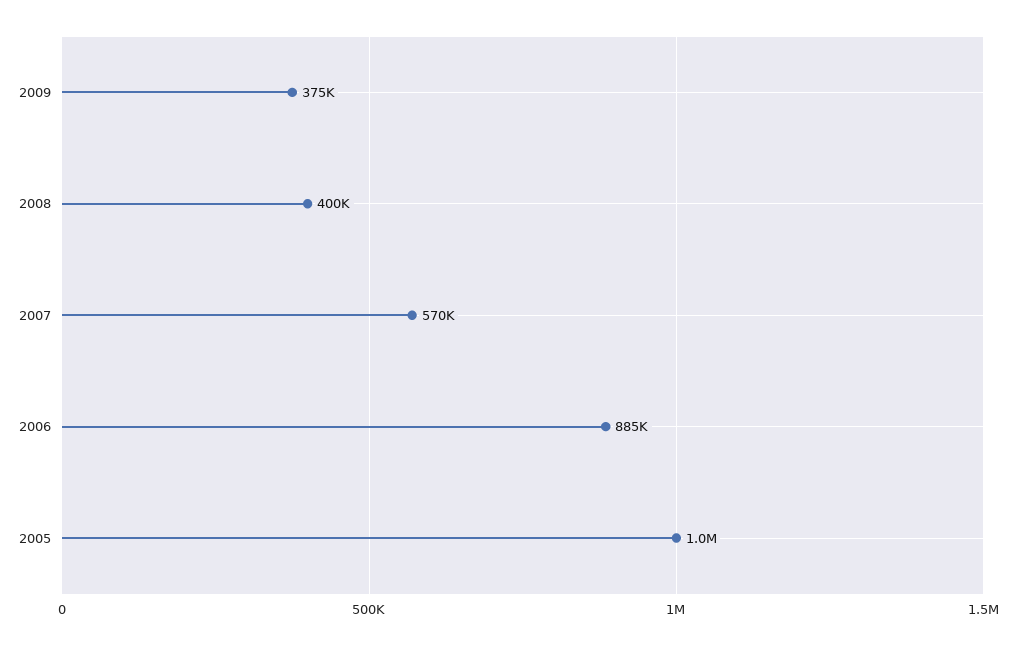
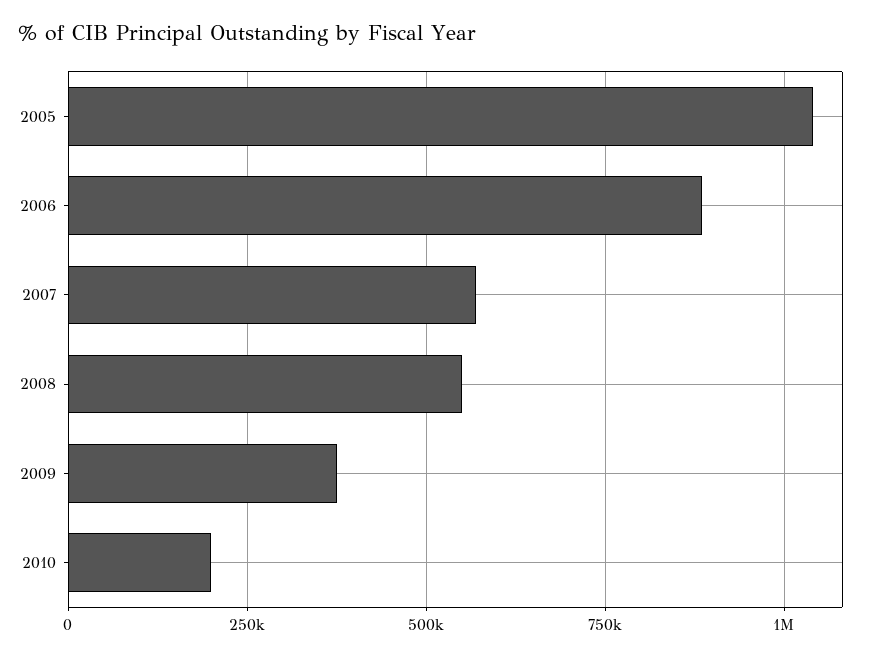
2008: 400000 -> 550000
2010: none -> 200000

